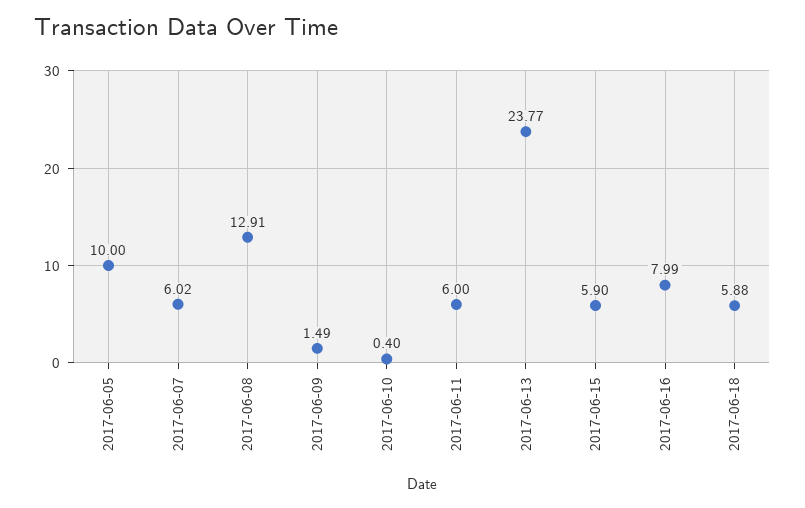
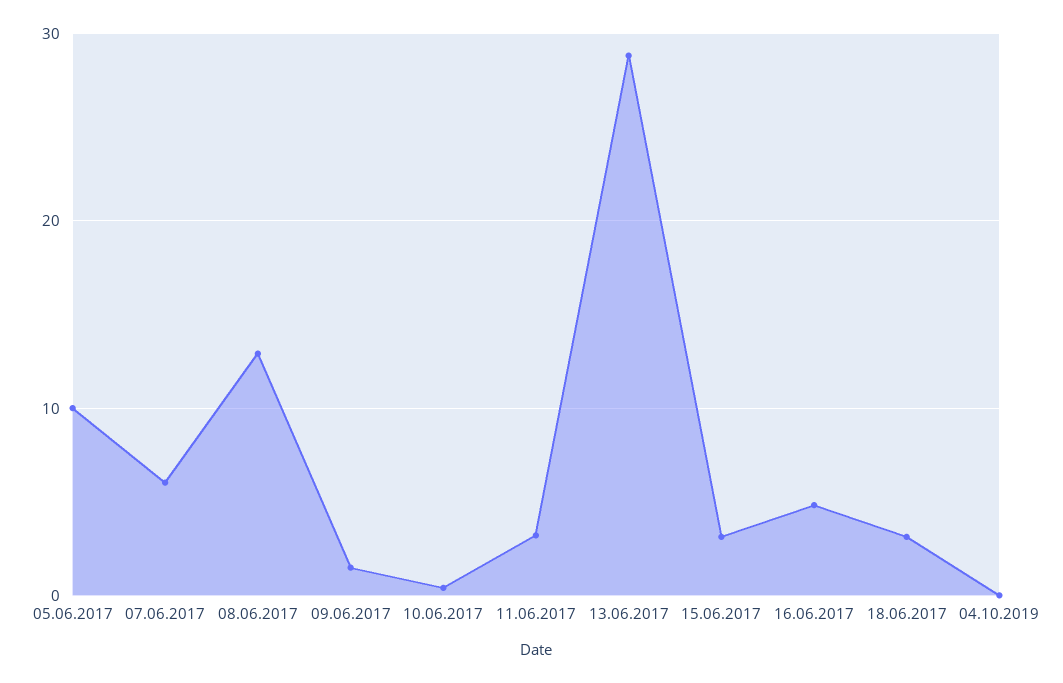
2017-06-11: 6 -> 3
2017-06-13: 23.77 -> 29
2017-06-15: 5.9 -> 3
2017-06-16: 7.99 -> 5
2017-06-18: 5.88 -> 3
04.10.2019: none -> 0

